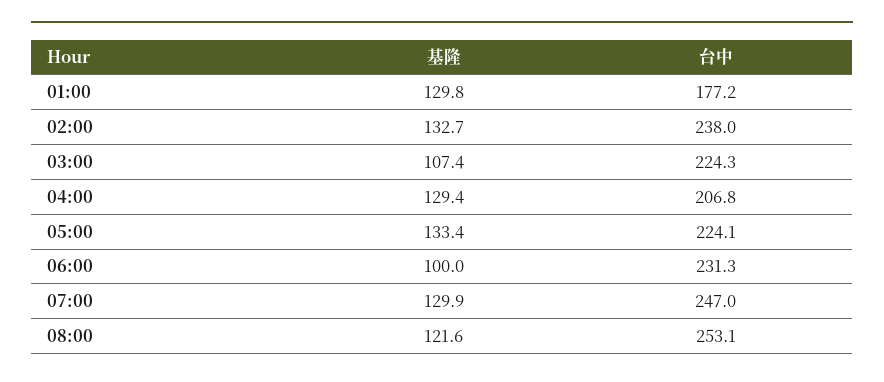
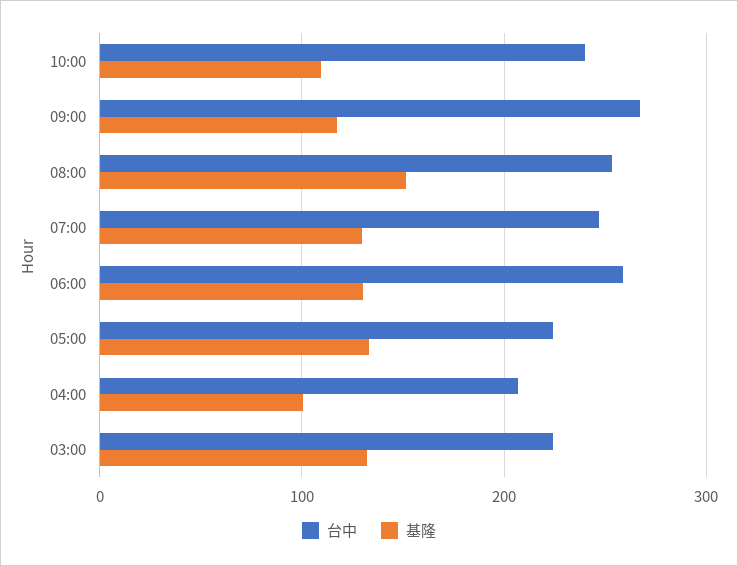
基隆, 01:00: 129.8 -> none
台中, 01:00: 177.2 -> none
基隆, 02:00: 132.7 -> none
台中, 02:00: 238 -> none
基隆, 03:00: 107.4 -> 130
基隆, 04:00: 129.4 -> 100
基隆, 06:00: 100 -> 130
台中, 06:00: 231.3 -> 260
基隆, 08:00: 121.6 -> 150
台中, 10:00: none -> 240
基隆, 10:00: none -> 110
台中, 09:00: none -> 270
基隆, 09:00: none -> 120

